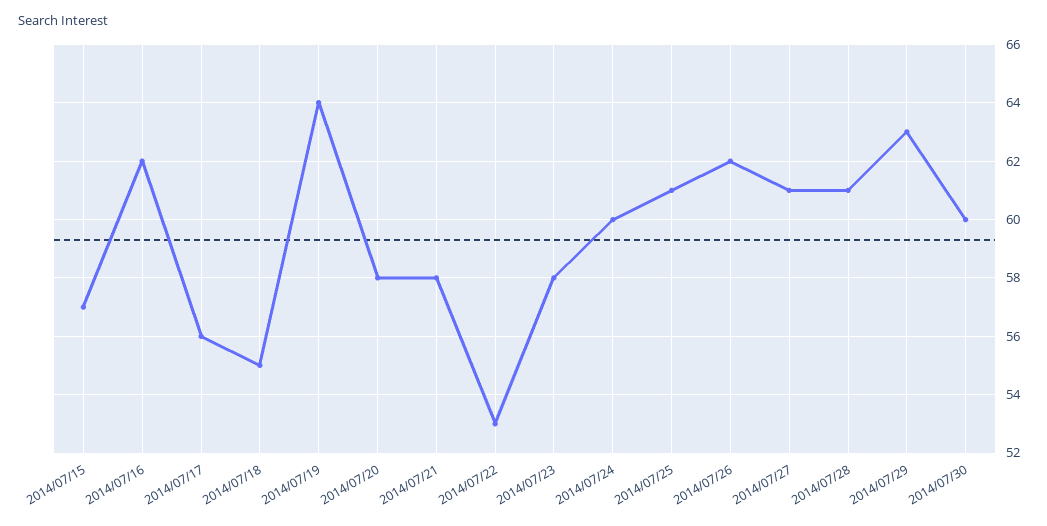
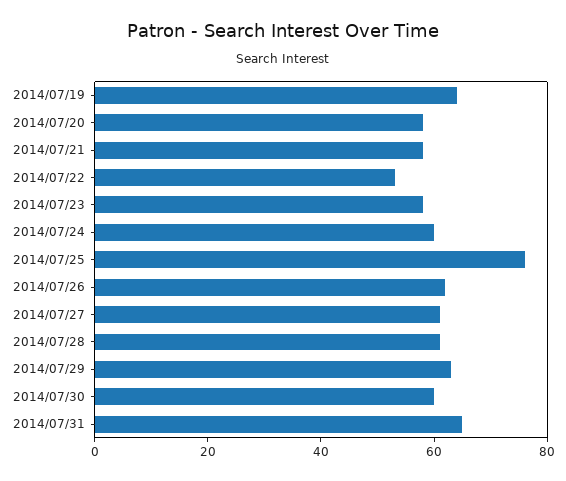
2014/07/15: 57 -> none
2014/07/16: 62 -> none
2014/07/17: 56 -> none
2014/07/18: 55 -> none
2014/07/25: 61 -> 75
2014/07/31: none -> 65

